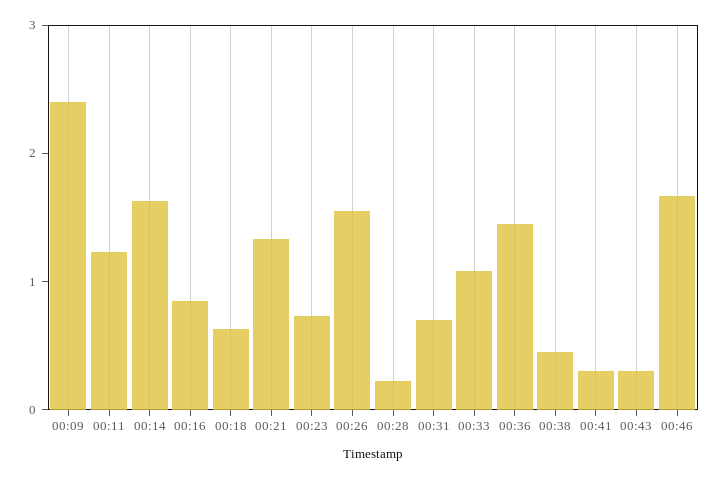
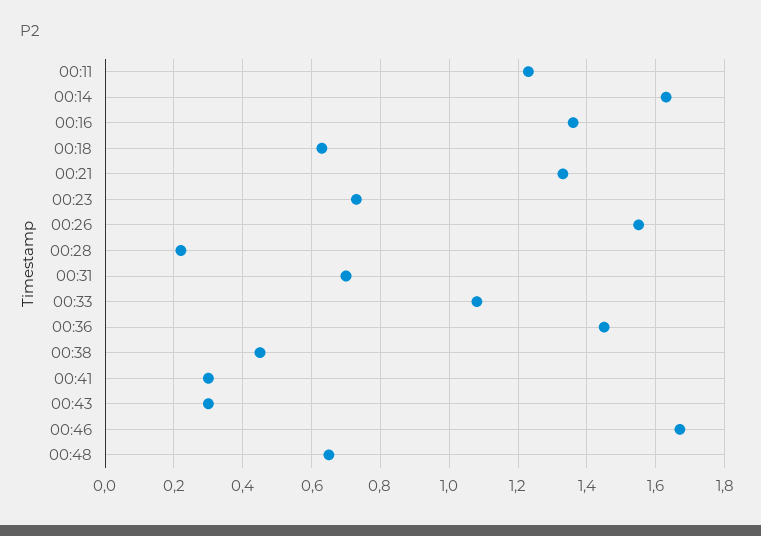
00:09: 2.4 -> none
00:16: 0.8 -> 1.35
00:48: none -> 0.65

